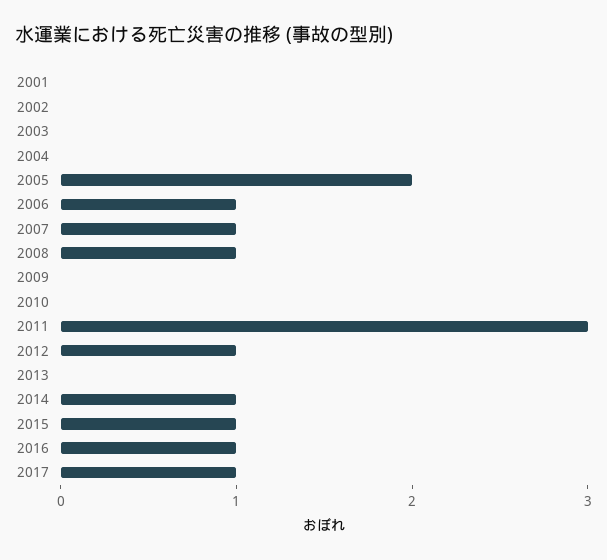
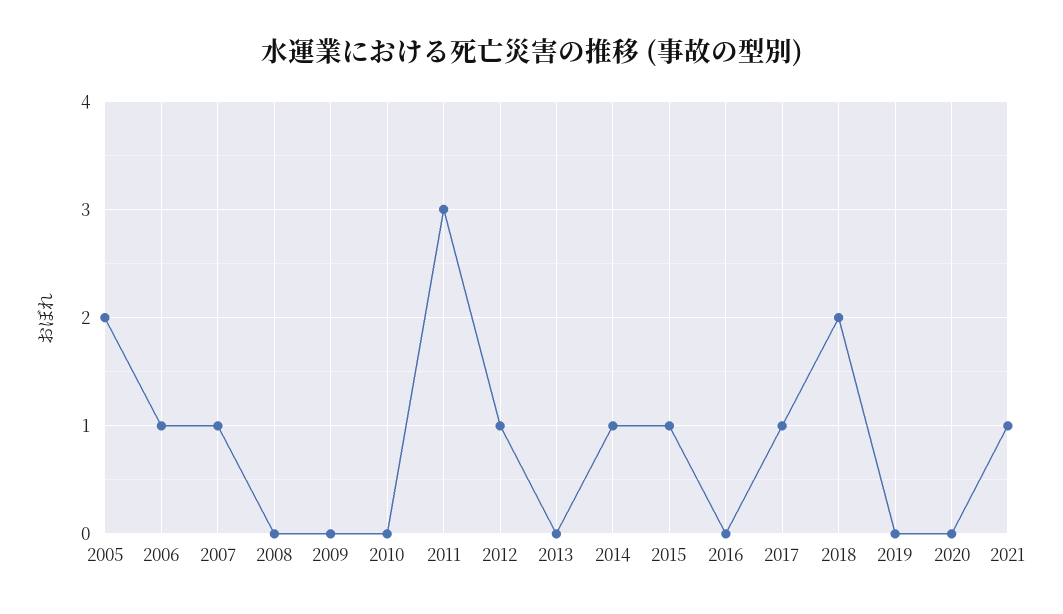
2001: 0 -> none
2002: 0 -> none
2003: 0 -> none
2004: 0 -> none
2008: 1 -> 0
2016: 1 -> 0
2018: none -> 2
2019: none -> 0
2020: none -> 0
2021: none -> 1

